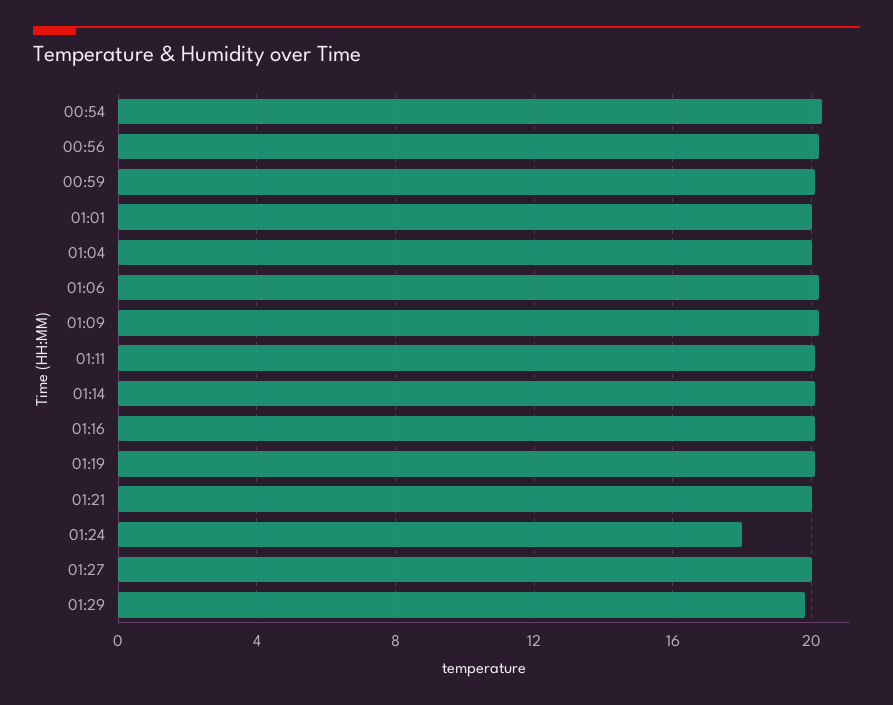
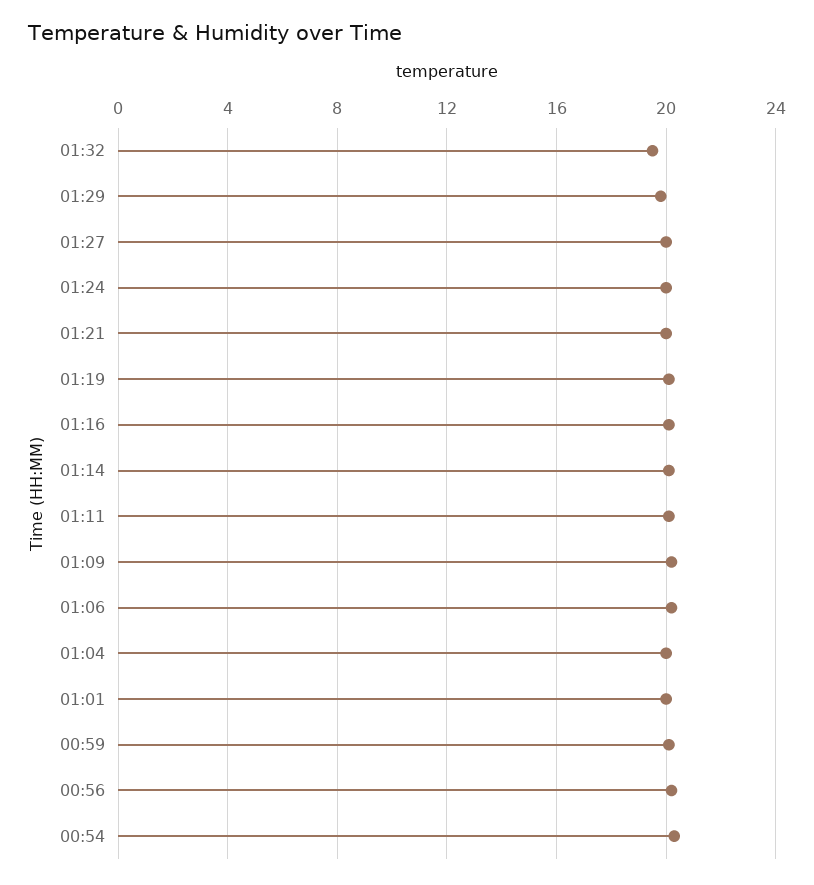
01:24: 18 -> 20
01:32: none -> 19.5

